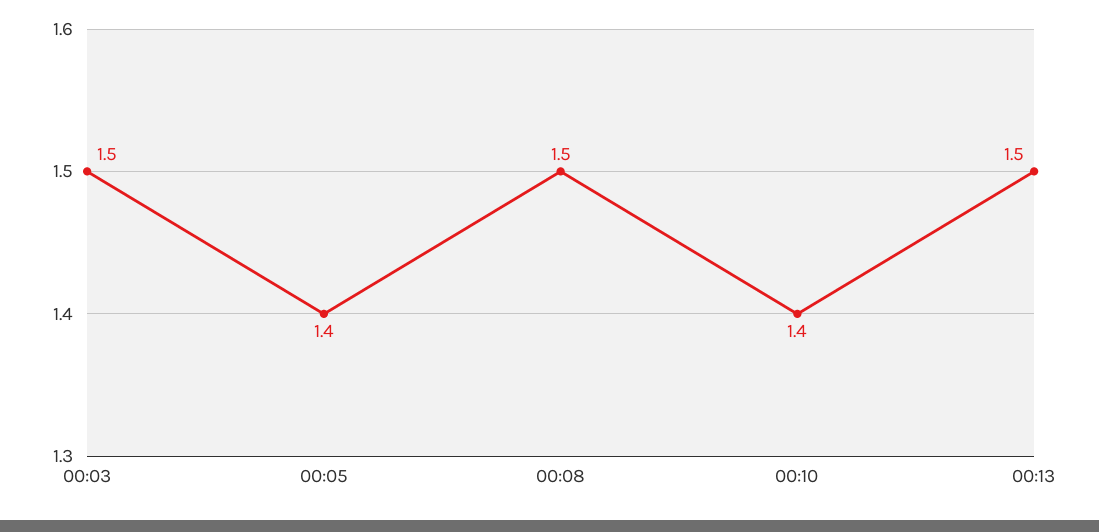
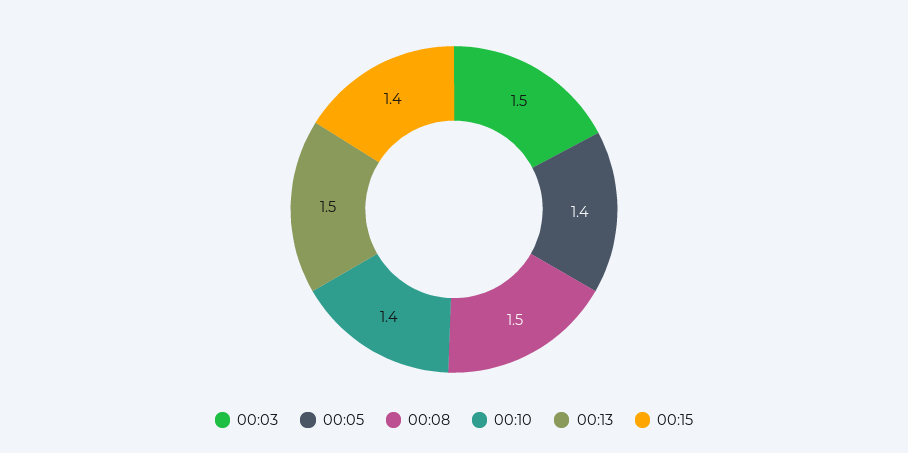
00:15: none -> 1.4

